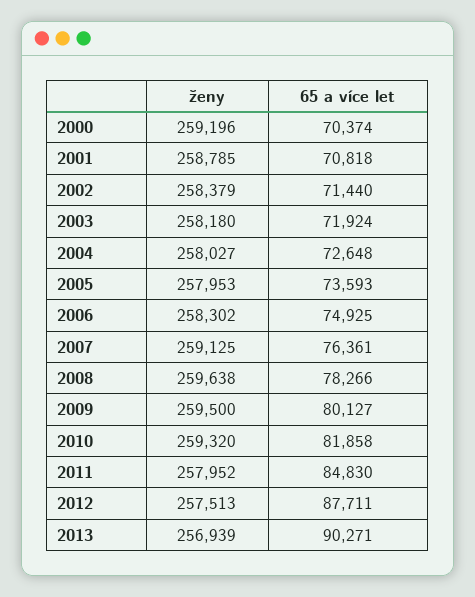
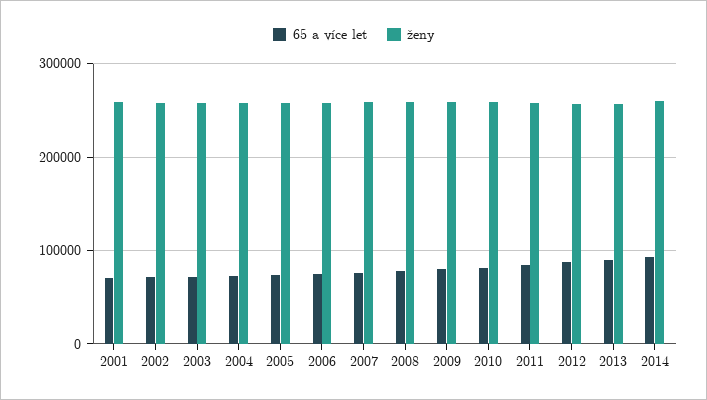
ženy, 2000: 259196 -> none
65 a více let, 2000: 70374 -> none
65 a více let, 2014: none -> 90000
ženy, 2014: none -> 260000

